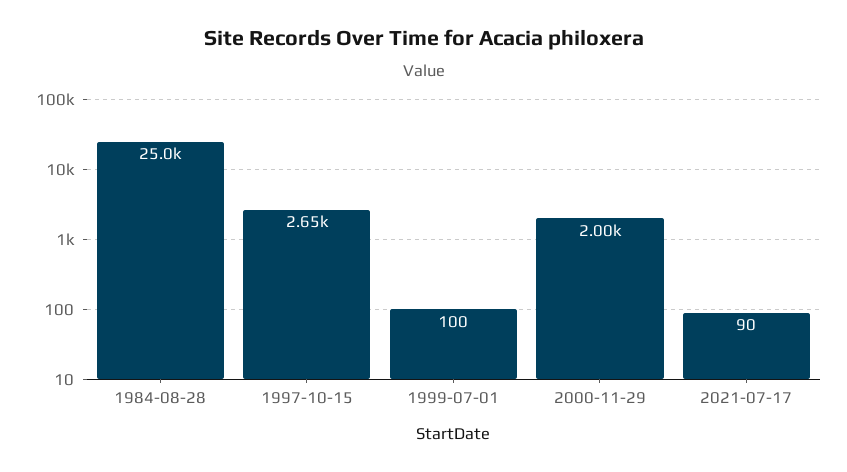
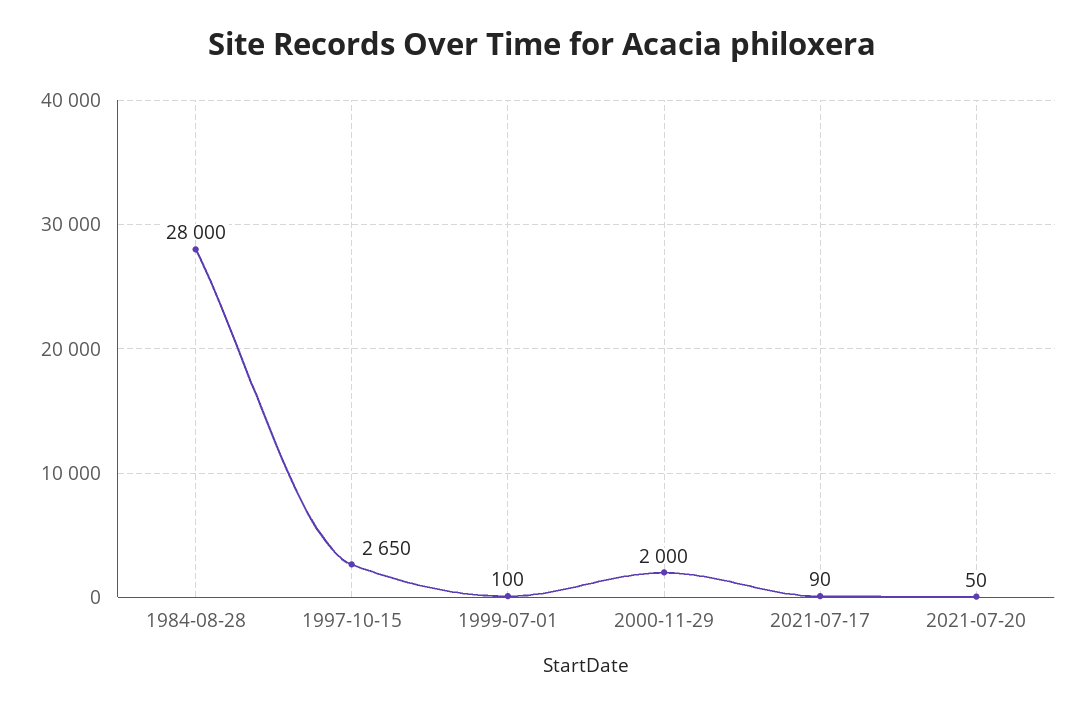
1984-08-28: 25000 -> 28000
2021-07-20: none -> 50

